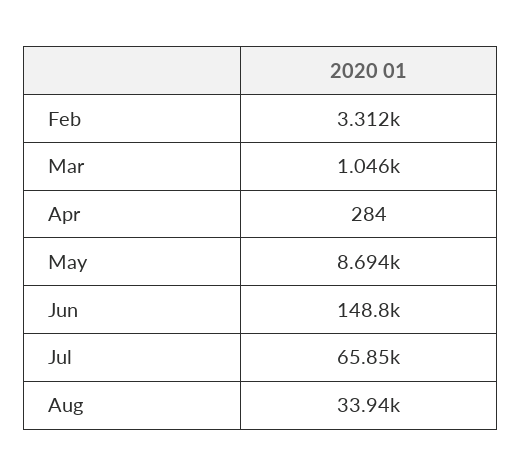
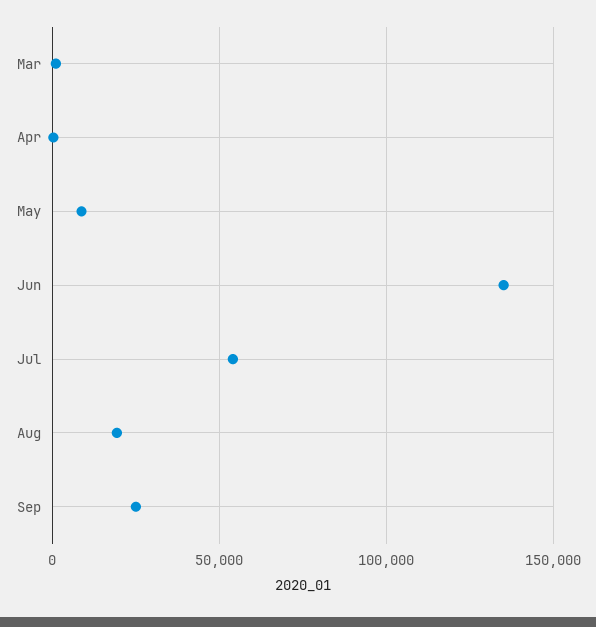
Feb: 3312 -> none
Jun: 148800 -> 135000
Jul: 65850 -> 55000
Aug: 33940 -> 20000
Sep: none -> 25000

